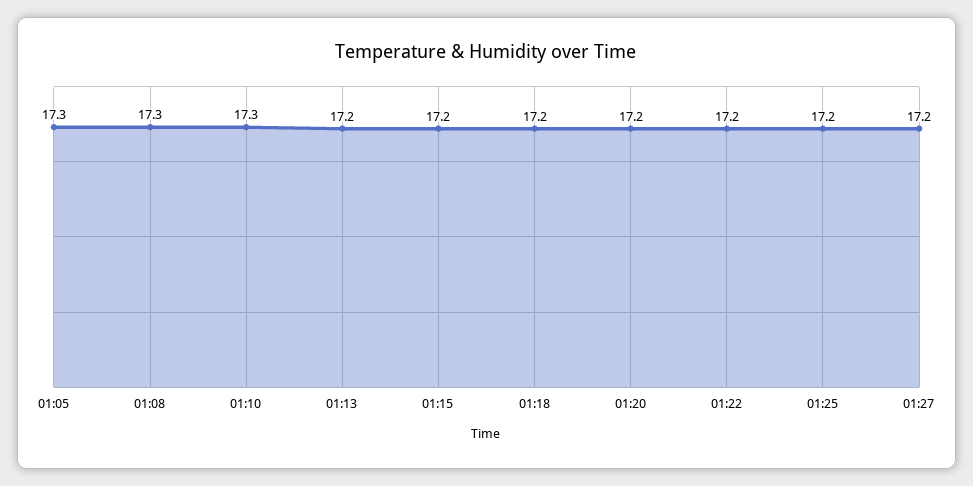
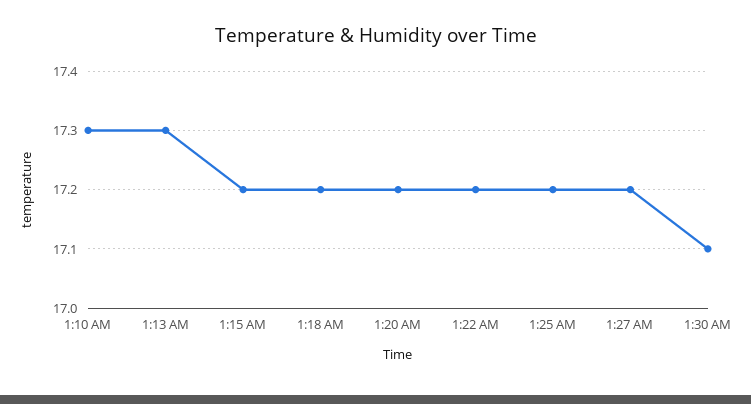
01:05: 17.3 -> none
01:08: 17.3 -> none
01:13: 17.2 -> 17.3
1:30 AM: none -> 17.1

